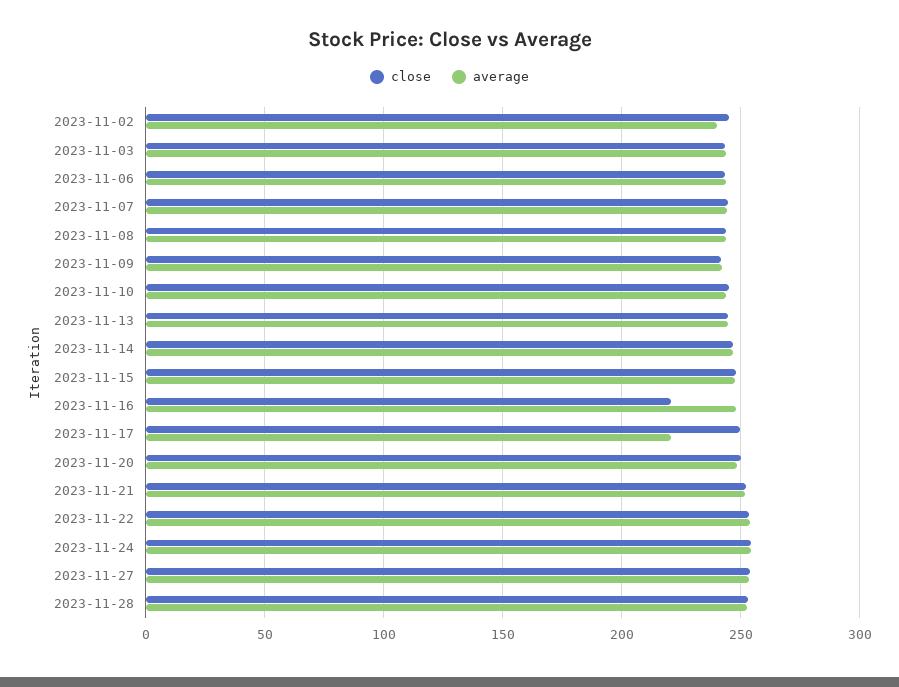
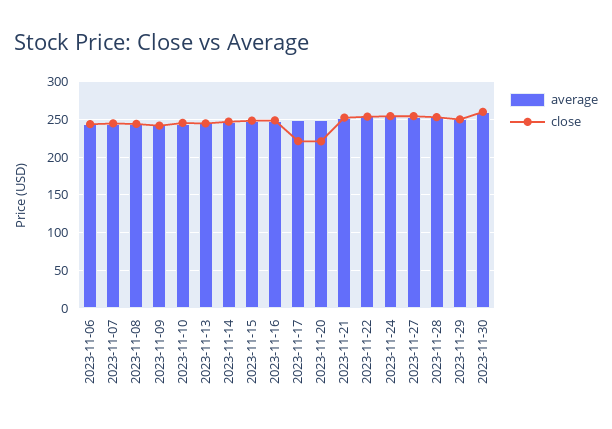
close, 2023-11-02: 245 -> none
average, 2023-11-02: 240 -> none
close, 2023-11-03: 245 -> none
average, 2023-11-03: 245 -> none
close, 2023-11-16: 220 -> 250
close, 2023-11-17: 250 -> 220
average, 2023-11-17: 220 -> 250
close, 2023-11-20: 250 -> 220
average, 2023-11-29: none -> 250
close, 2023-11-29: none -> 250
average, 2023-11-30: none -> 260
close, 2023-11-30: none -> 260

